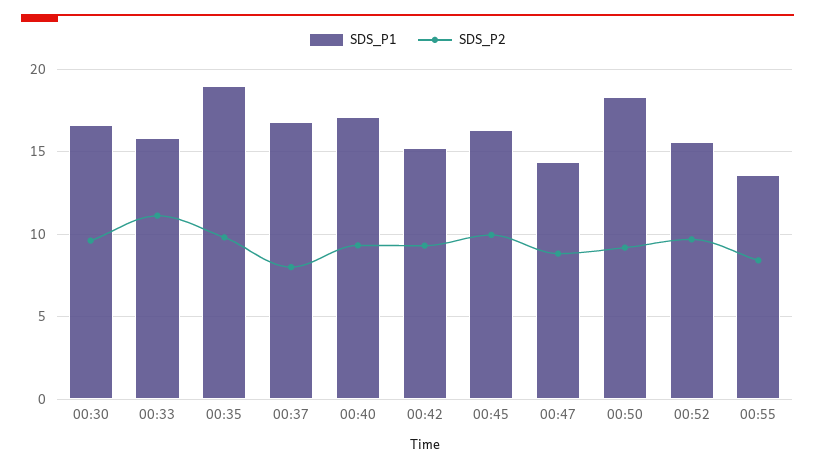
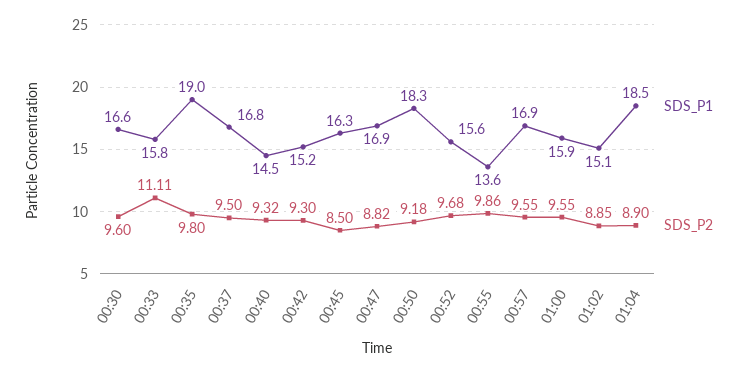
SDS_P2, 00:37: 8 -> 9.5
SDS_P1, 00:40: 17 -> 14.5
SDS_P2, 00:45: 10 -> 8.5
SDS_P1, 00:47: 14.5 -> 16.9
SDS_P2, 00:55: 8.5 -> 9.86
SDS_P1, 00:57: none -> 16.9
SDS_P2, 00:57: none -> 9.55
SDS_P1, 01:00: none -> 15.9
SDS_P2, 01:00: none -> 9.55
SDS_P1, 01:02: none -> 15.1
SDS_P2, 01:02: none -> 8.85
SDS_P1, 01:04: none -> 18.5
SDS_P2, 01:04: none -> 8.9

